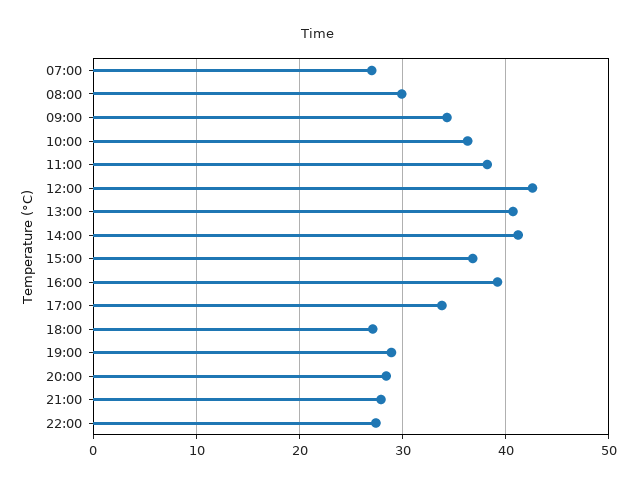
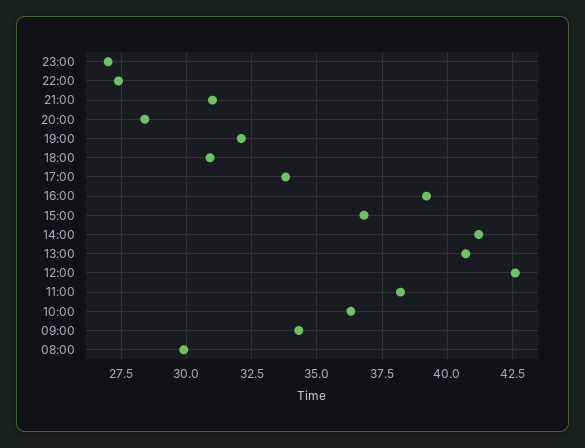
07:00: 27 -> none
18:00: 27 -> 31
19:00: 29 -> 32
21:00: 28 -> 31
23:00: none -> 27

